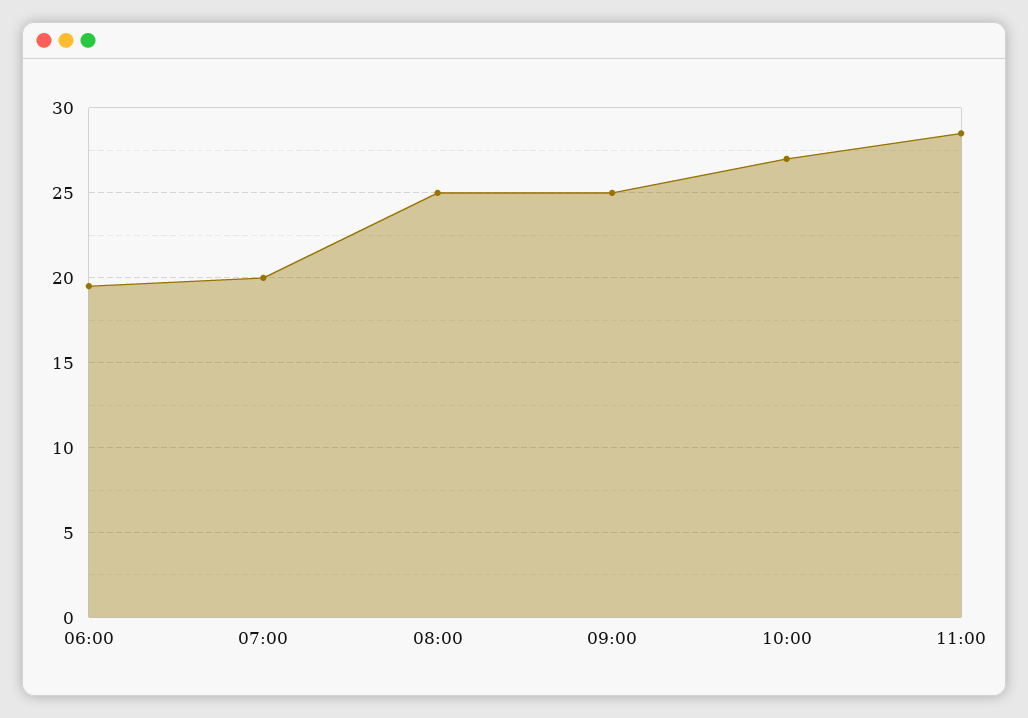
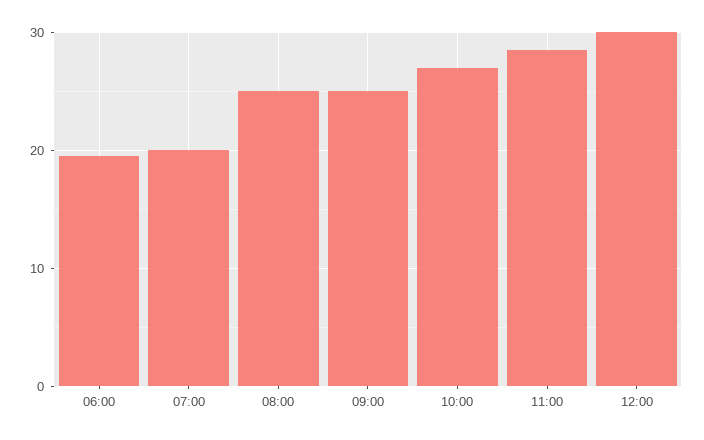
12:00: none -> 30

